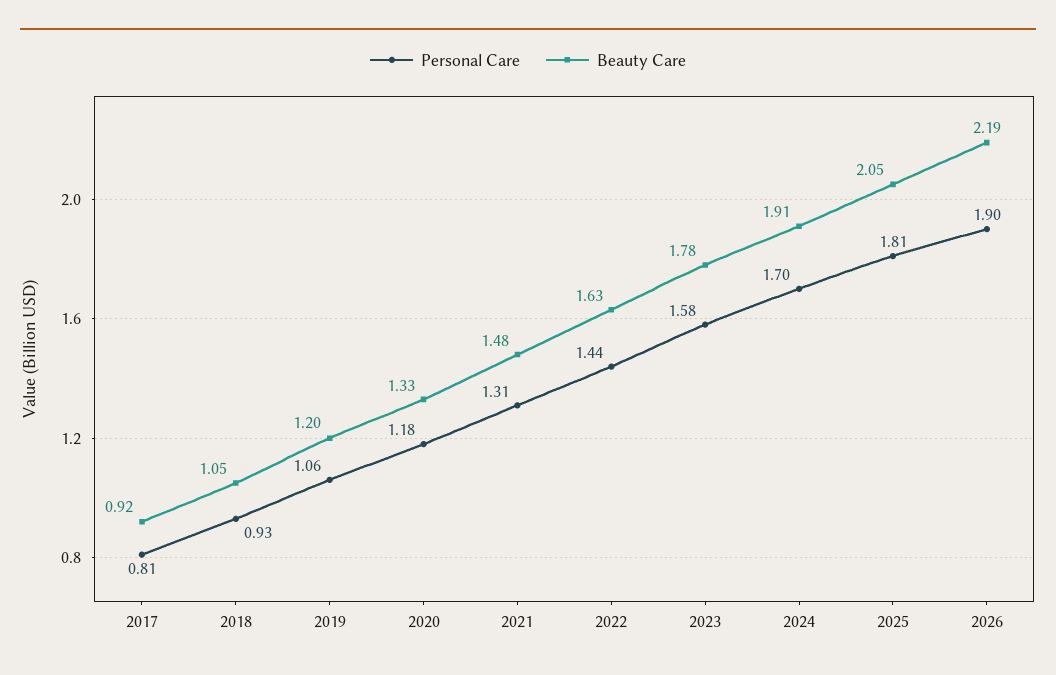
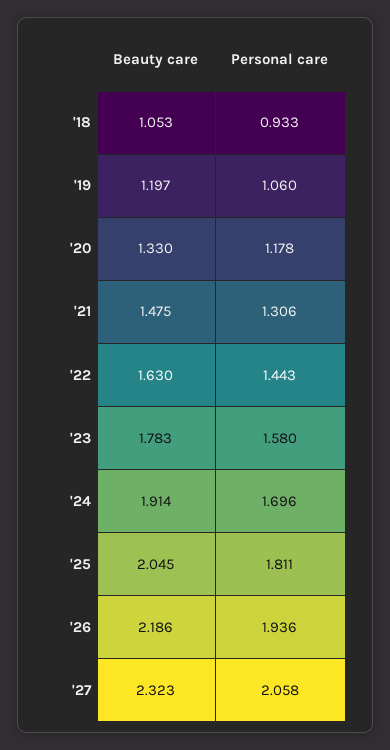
Personal Care, 2017: 0.81 -> none
Beauty Care, 2017: 0.92 -> none
Personal Care, 2026: 1.9 -> 1.936
Beauty Care, '27: none -> 2.323
Personal Care, '27: none -> 2.058

